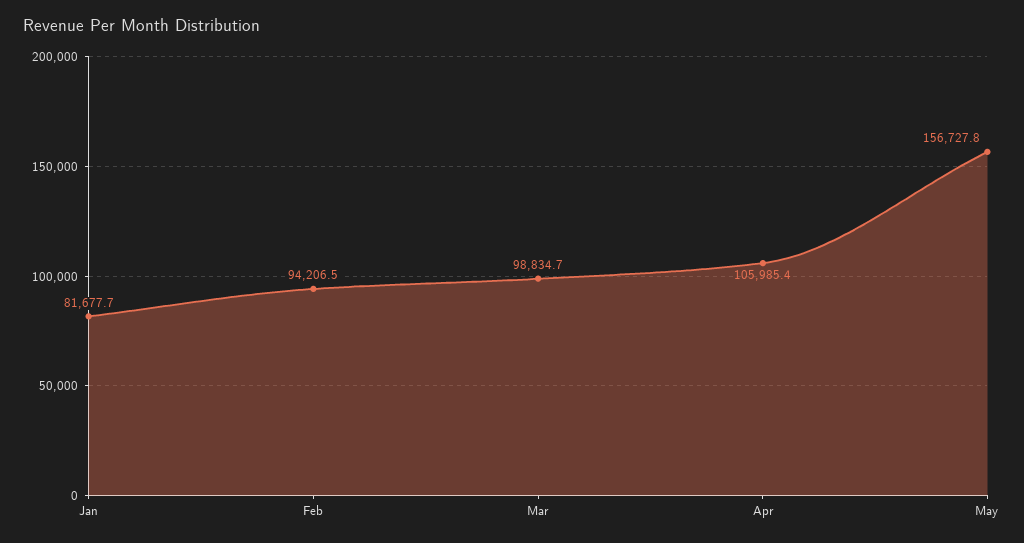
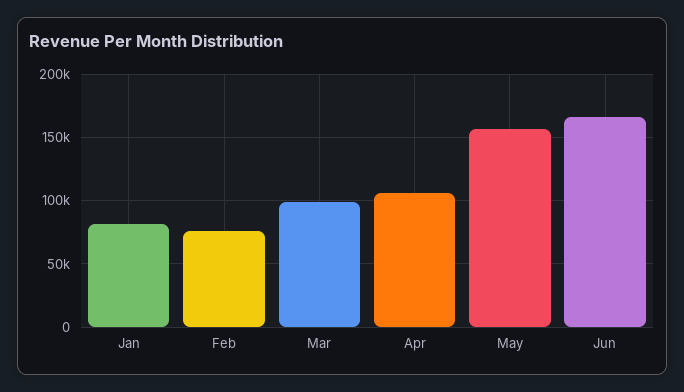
Feb: 94206.5 -> 75000
Jun: none -> 165000

